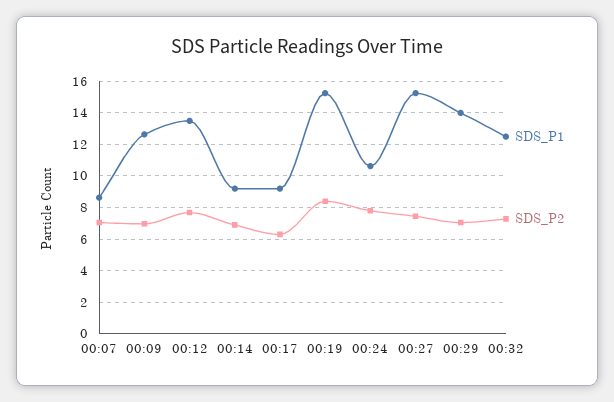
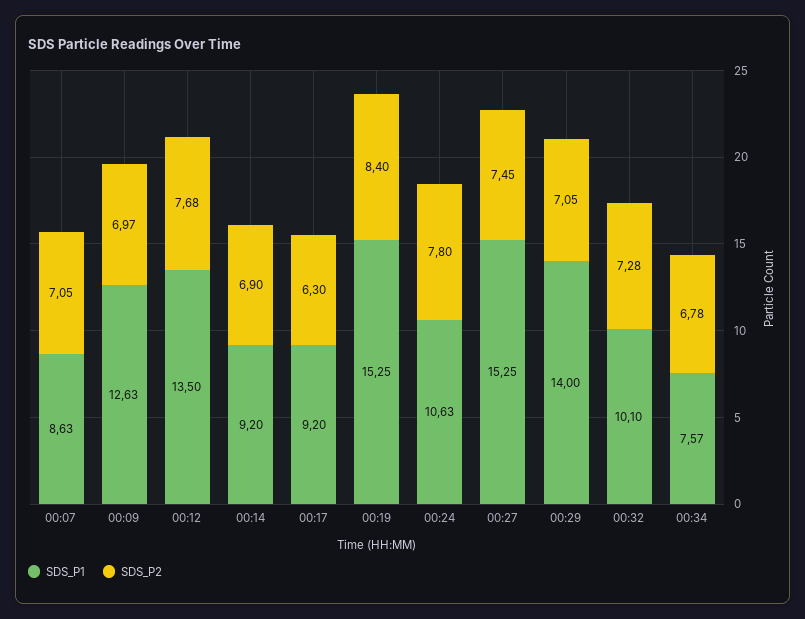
SDS_P1, 00:32: 12.5 -> 10.1
SDS_P1, 00:34: none -> 7.57
SDS_P2, 00:34: none -> 6.78

